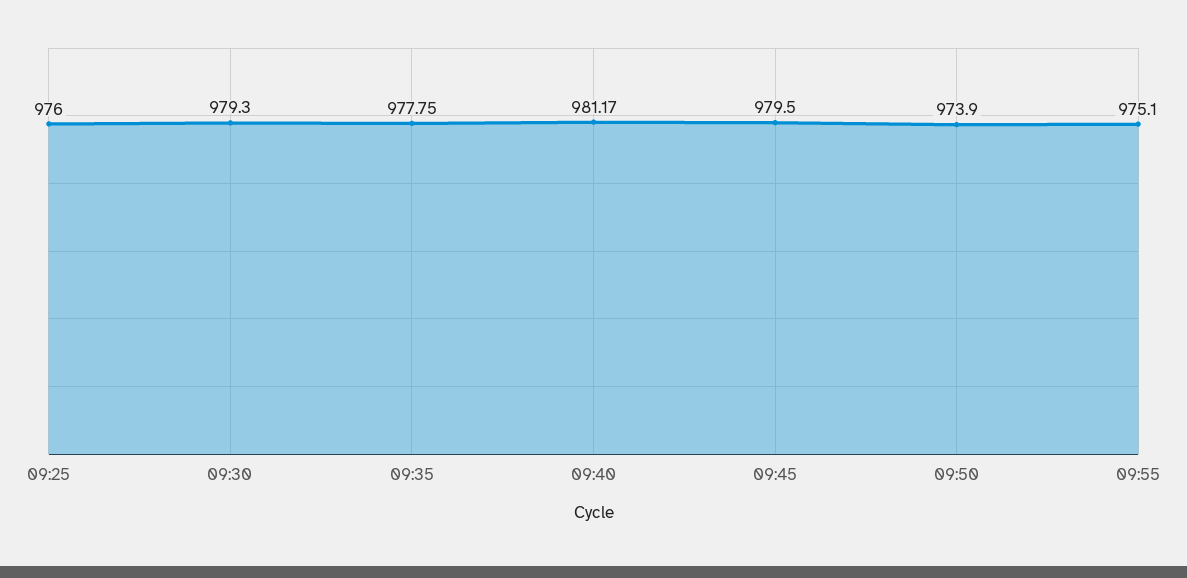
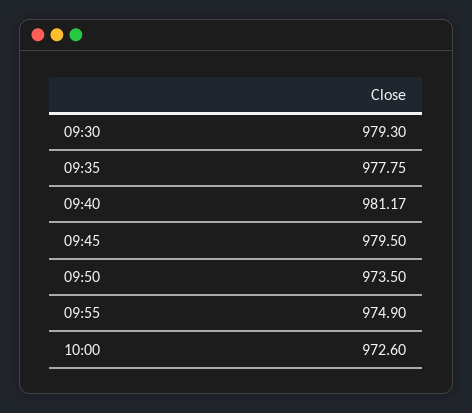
09:25: 976 -> none
09:50: 973.9 -> 973.5
09:55: 975.1 -> 974.9
10:00: none -> 972.6

